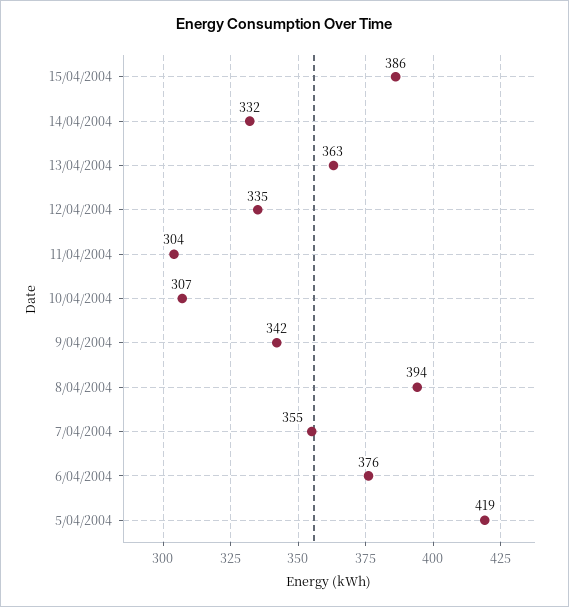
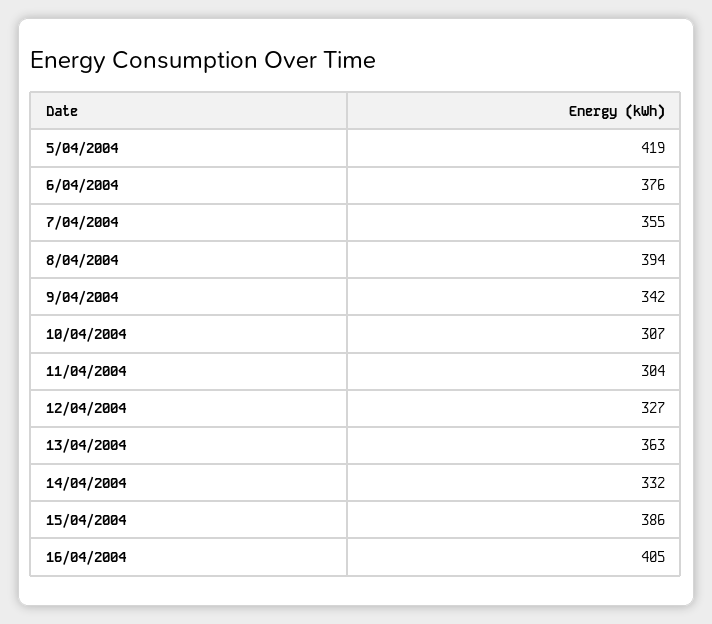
12/04/2004: 335 -> 327
16/04/2004: none -> 405

